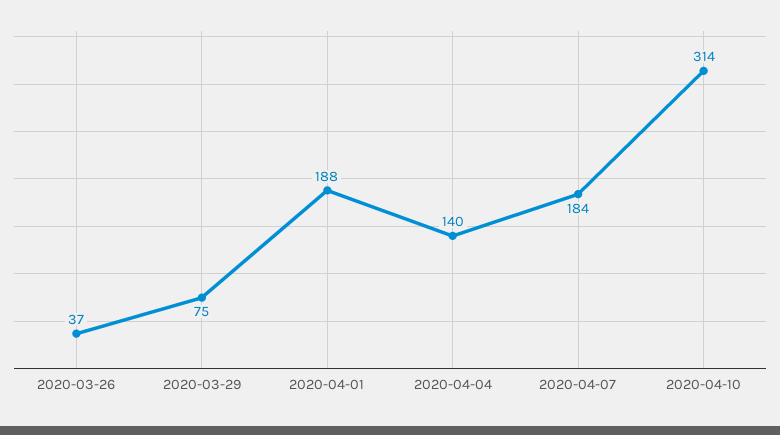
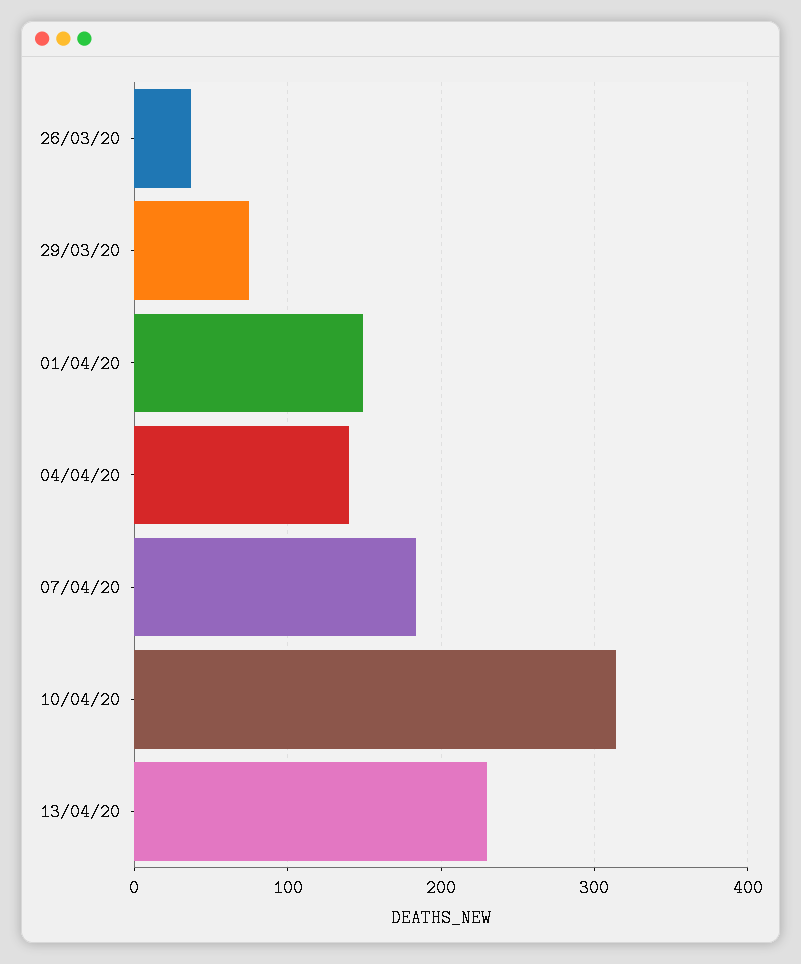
2020-04-01: 188 -> 150
13/04/20: none -> 230

